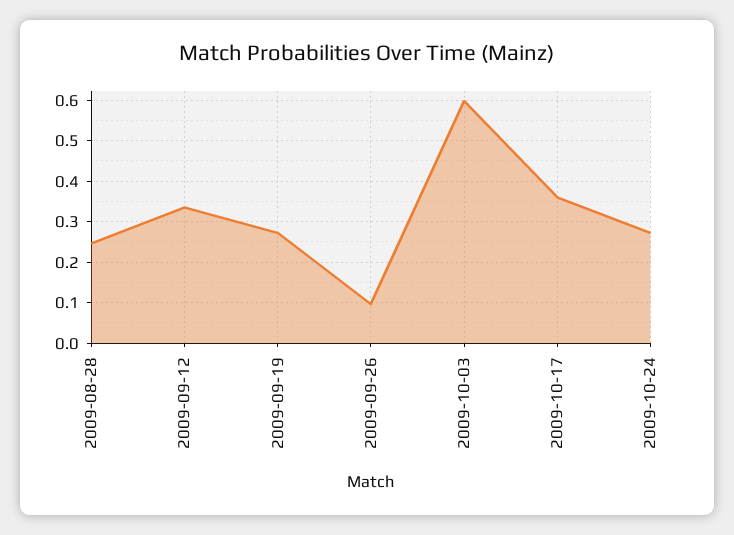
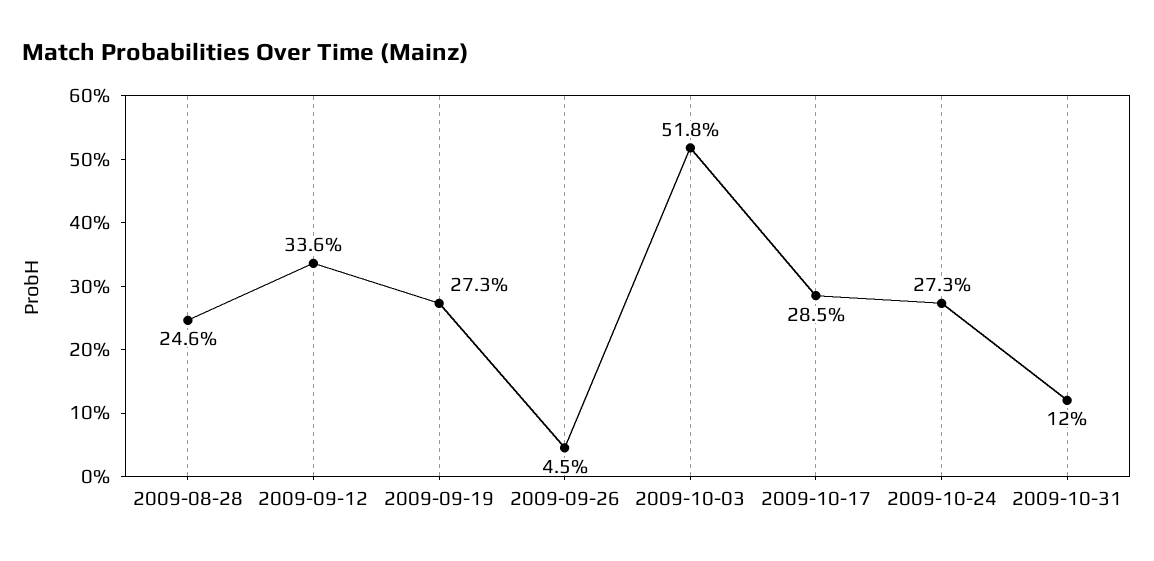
2009-09-26: 0.1 -> 0.045
2009-10-03: 0.6 -> 0.518
2009-10-17: 0.36 -> 0.285
2009-10-31: none -> 0.12

